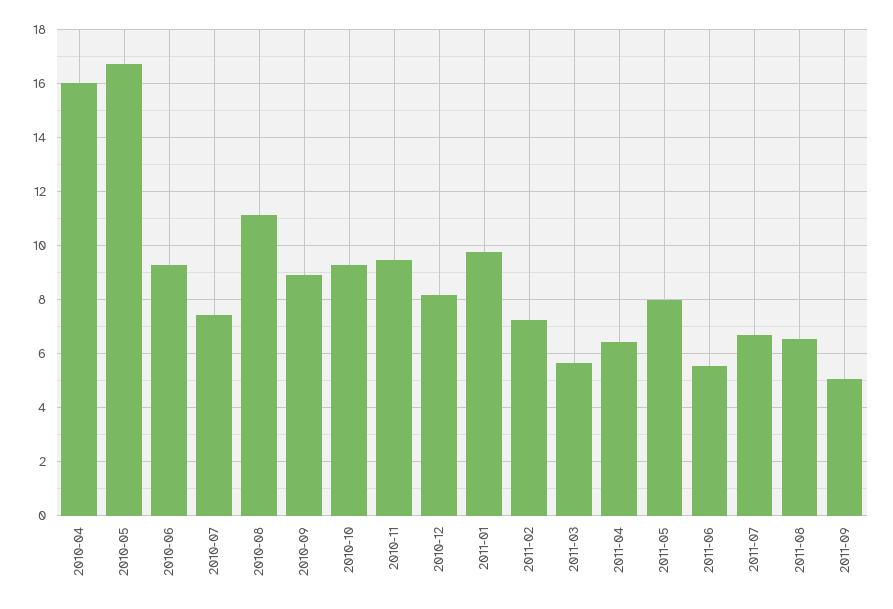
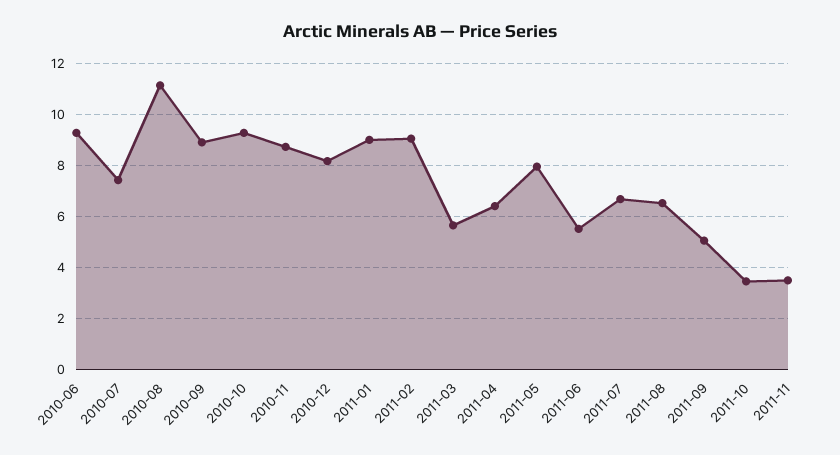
2010-04: 16 -> none
2010-05: 16.75 -> none
2010-11: 9.5 -> 8.75
2011-01: 9.75 -> 9
2011-02: 7.25 -> 9
2011-10: none -> 3.5
2011-11: none -> 3.5

